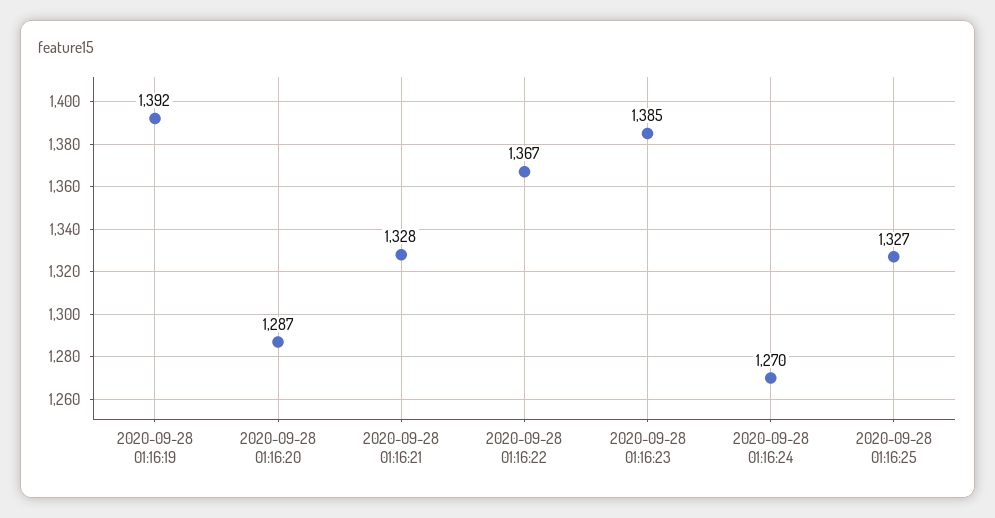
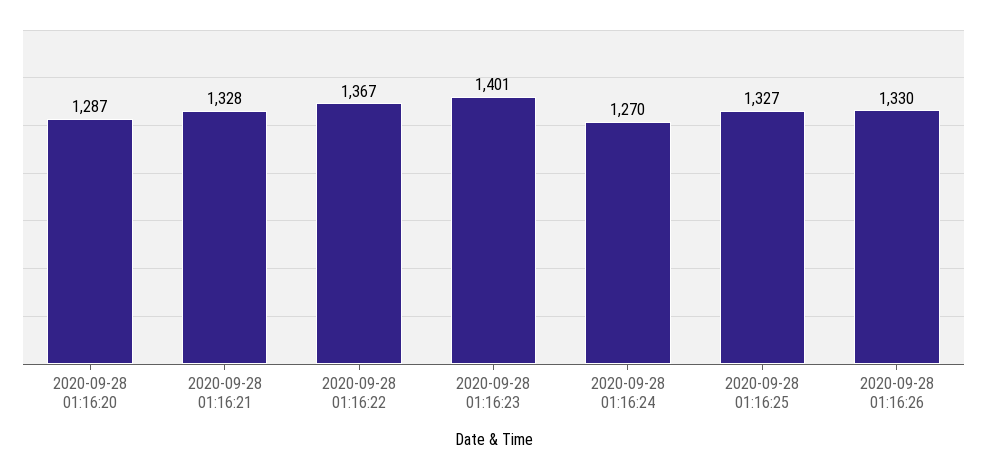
2020-09-28 01:16:19: 1392 -> none
2020-09-28 01:16:23: 1385 -> 1401
2020-09-28 01:16:26: none -> 1330

